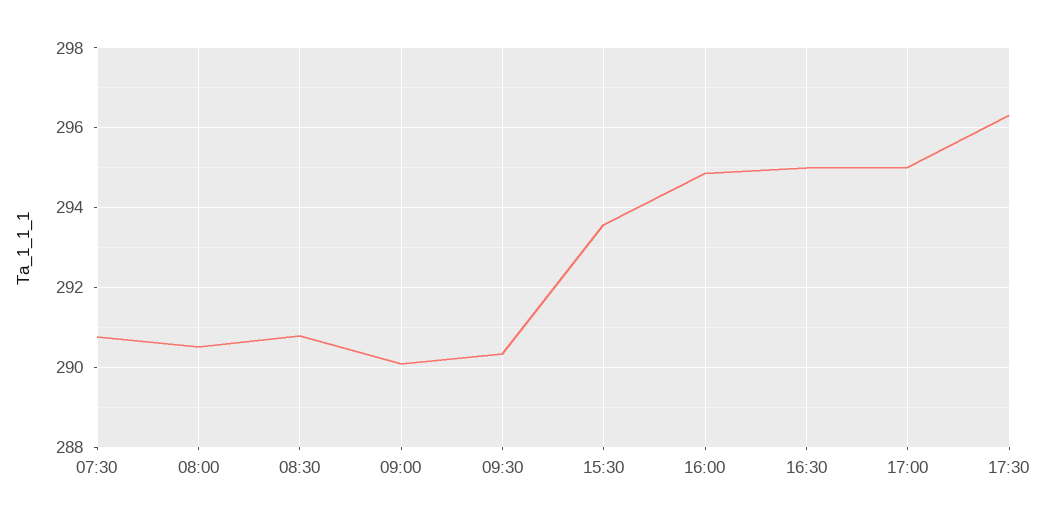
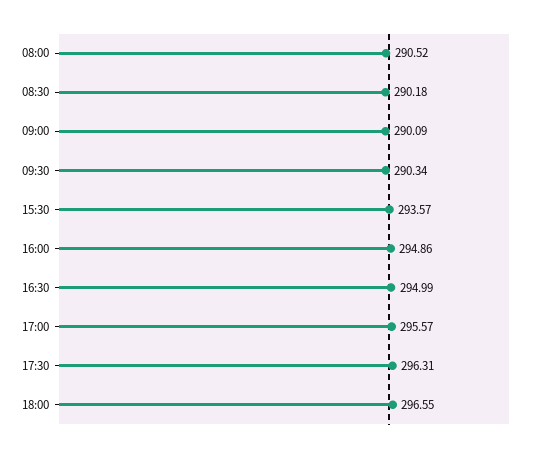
07:30: 290.8 -> none
08:30: 290.8 -> 290.18
17:00: 295 -> 295.57
18:00: none -> 296.55

